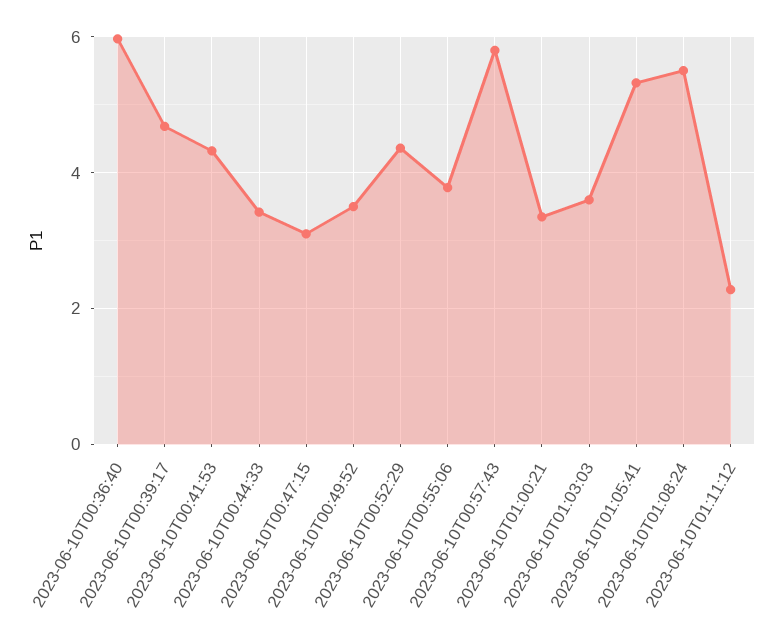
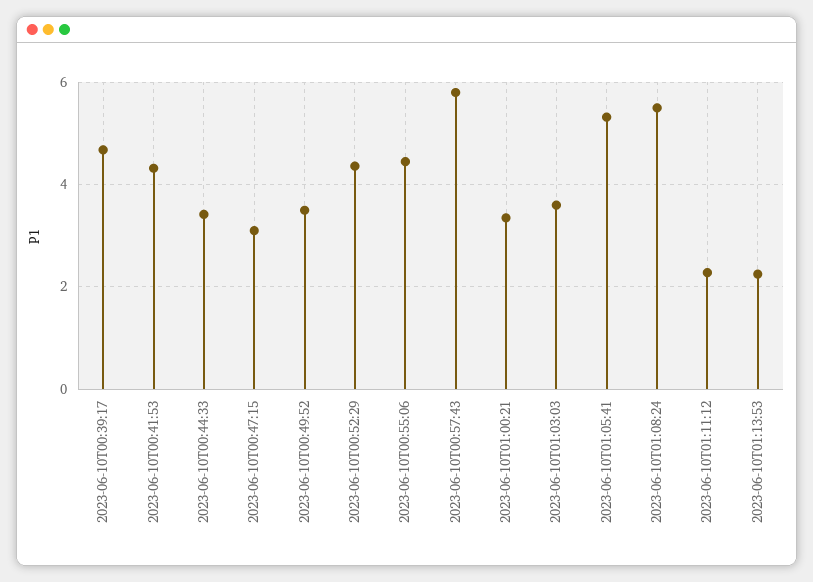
2023-06-10T00:36:40: 6 -> none
2023-06-10T00:55:06: 3.8 -> 4.4
2023-06-10T01:13:53: none -> 2.2

